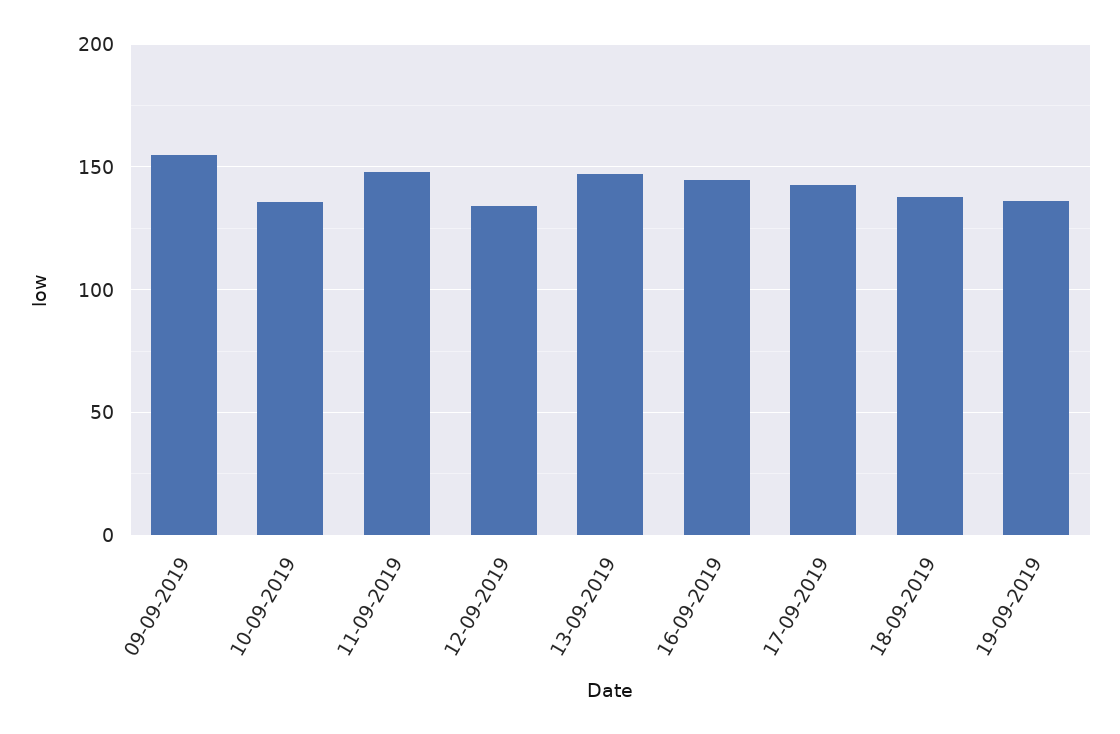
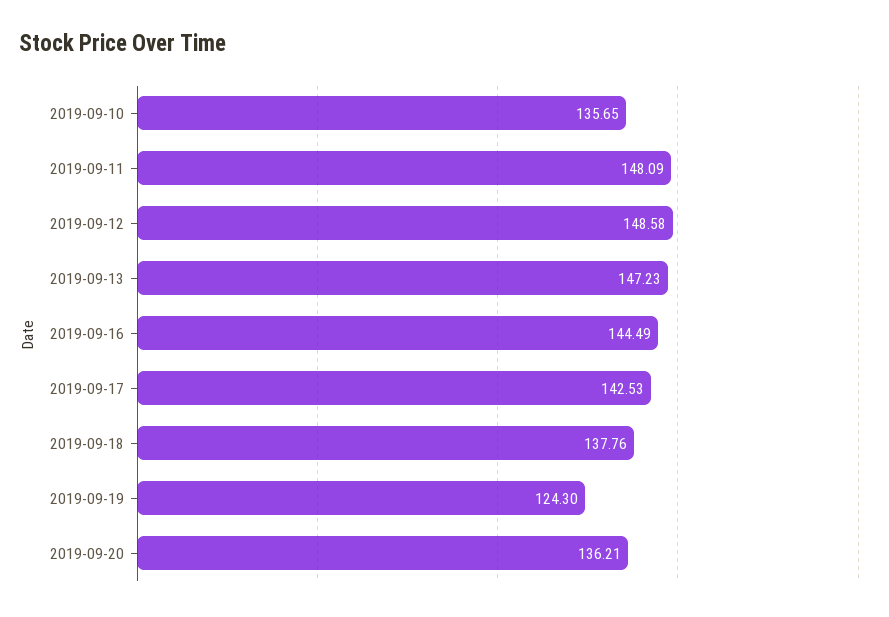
09-09-2019: 155 -> none
12-09-2019: 135 -> 148.58
19-09-2019: 135 -> 124.3
2019-09-20: none -> 136.21

